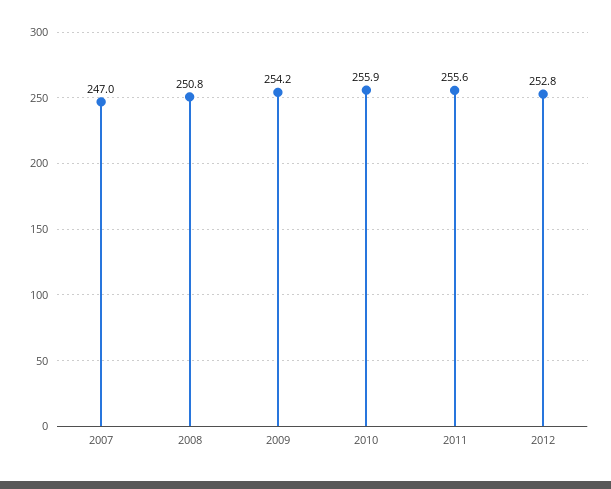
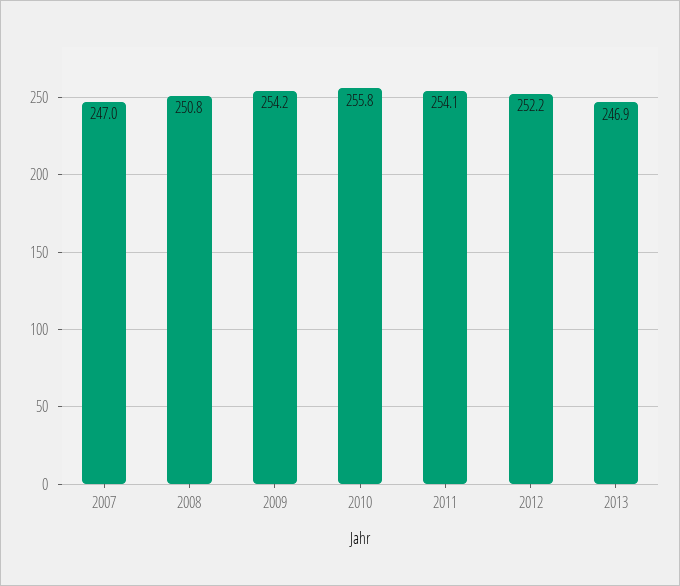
2010: 255.9 -> 255.8
2011: 255.6 -> 254.1
2012: 252.8 -> 252.2
2013: none -> 246.9

